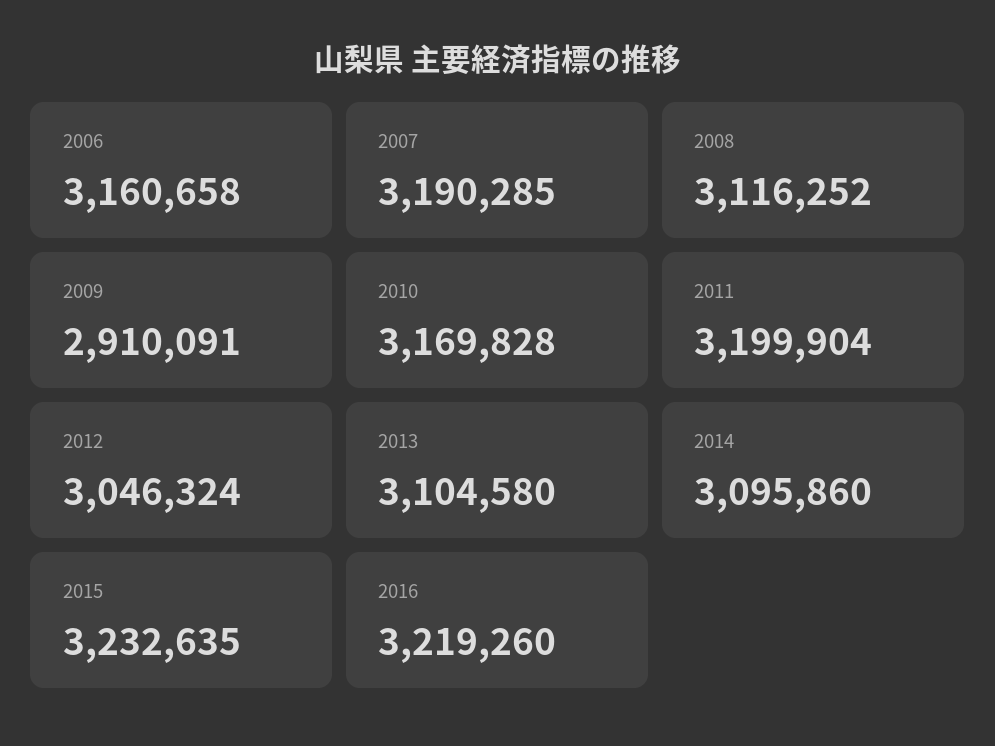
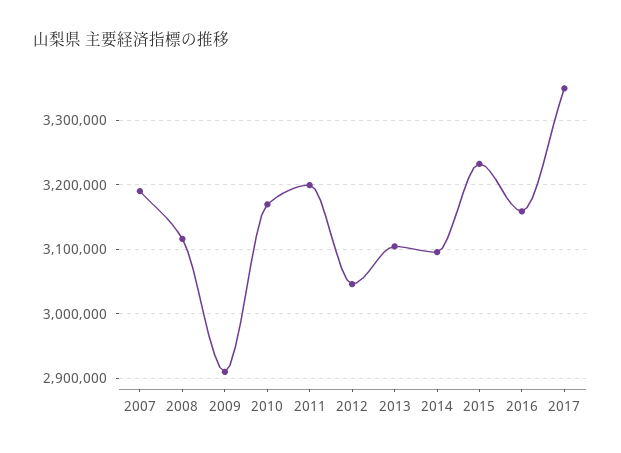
2006: 3160658 -> none
2016: 3219260 -> 3160000
2017: none -> 3350000

